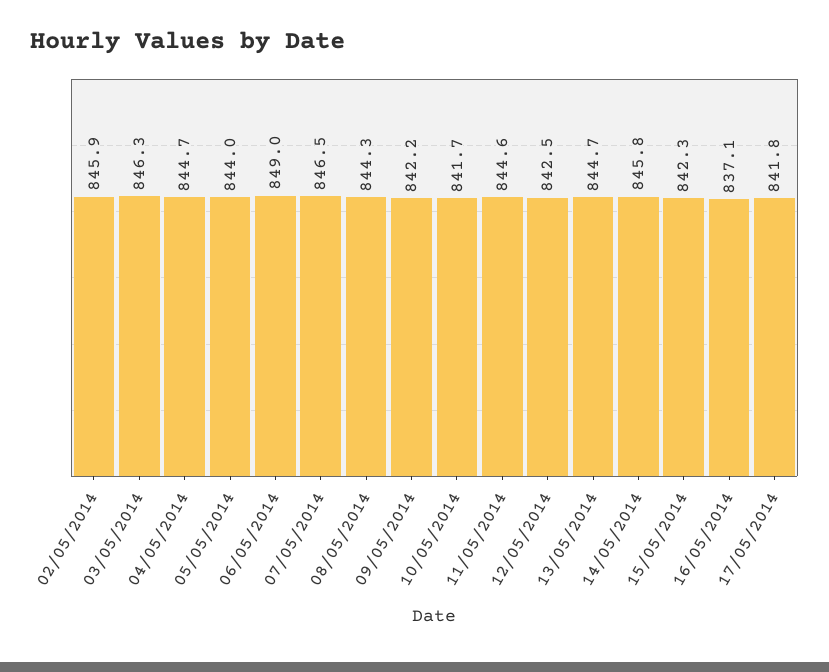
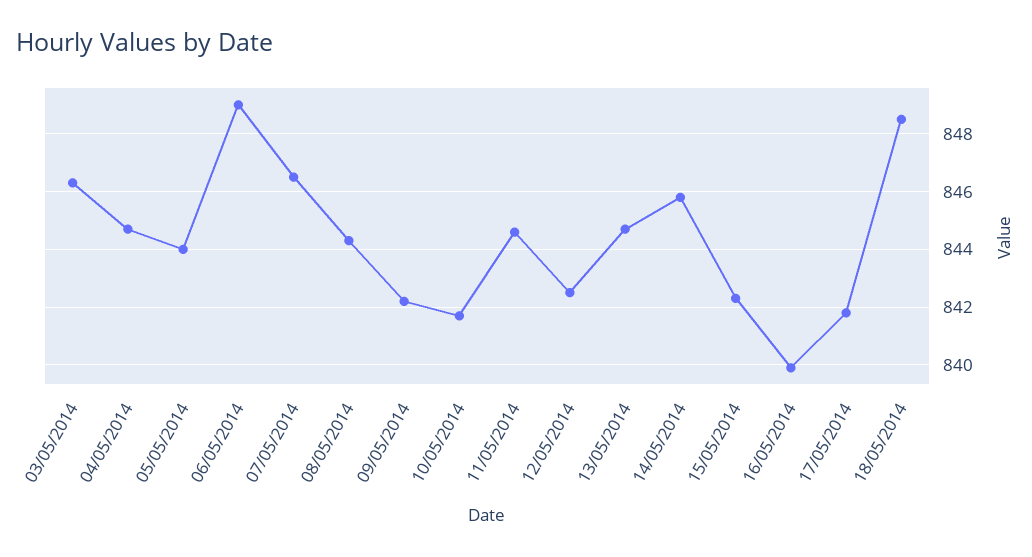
02/05/2014: 845.9 -> none
16/05/2014: 837.1 -> 840
18/05/2014: none -> 848.5

